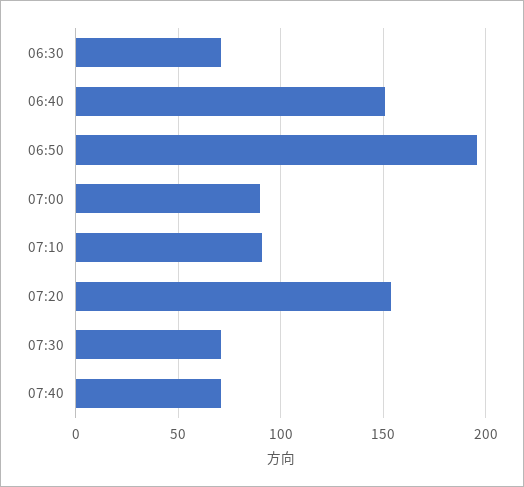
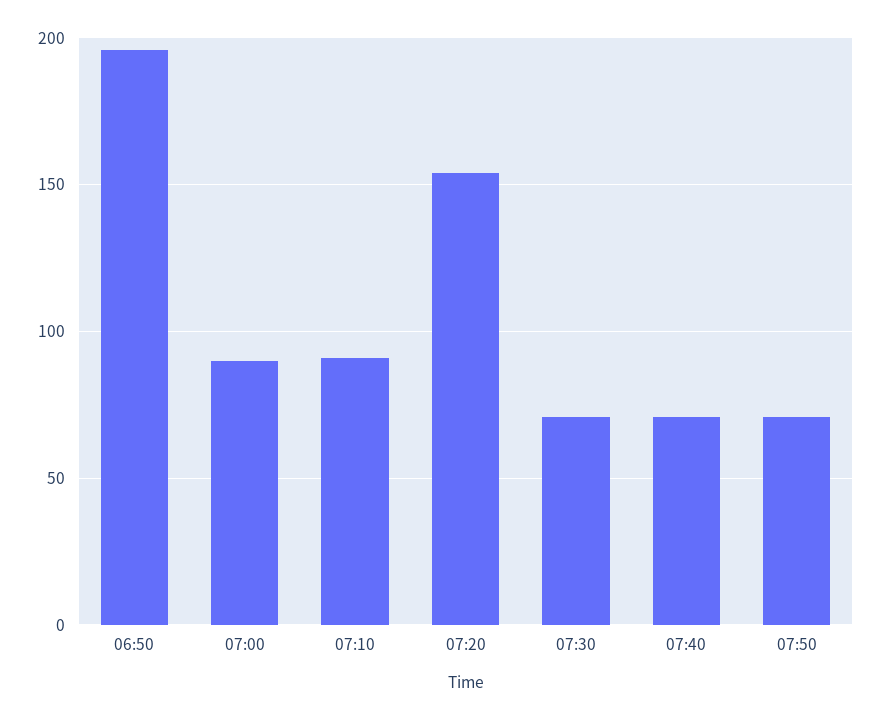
06:30: 70 -> none
06:40: 150 -> none
07:50: none -> 70

